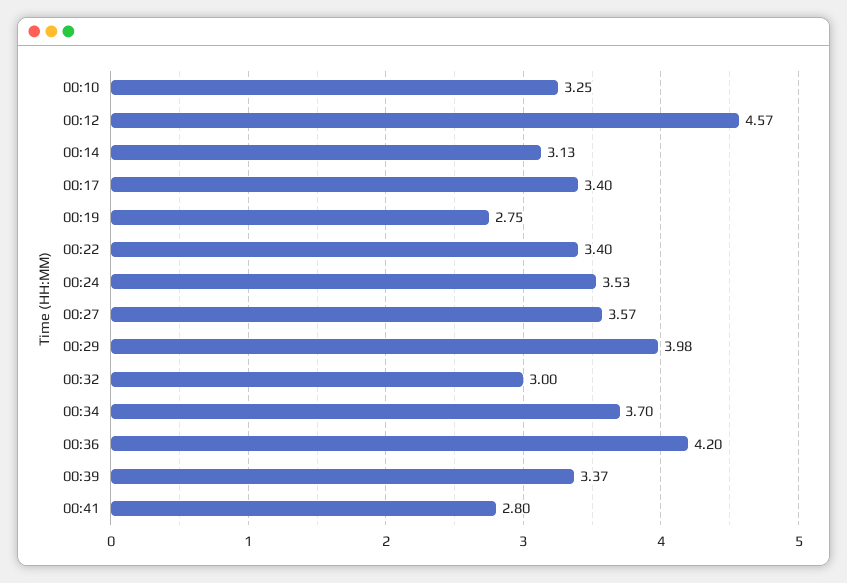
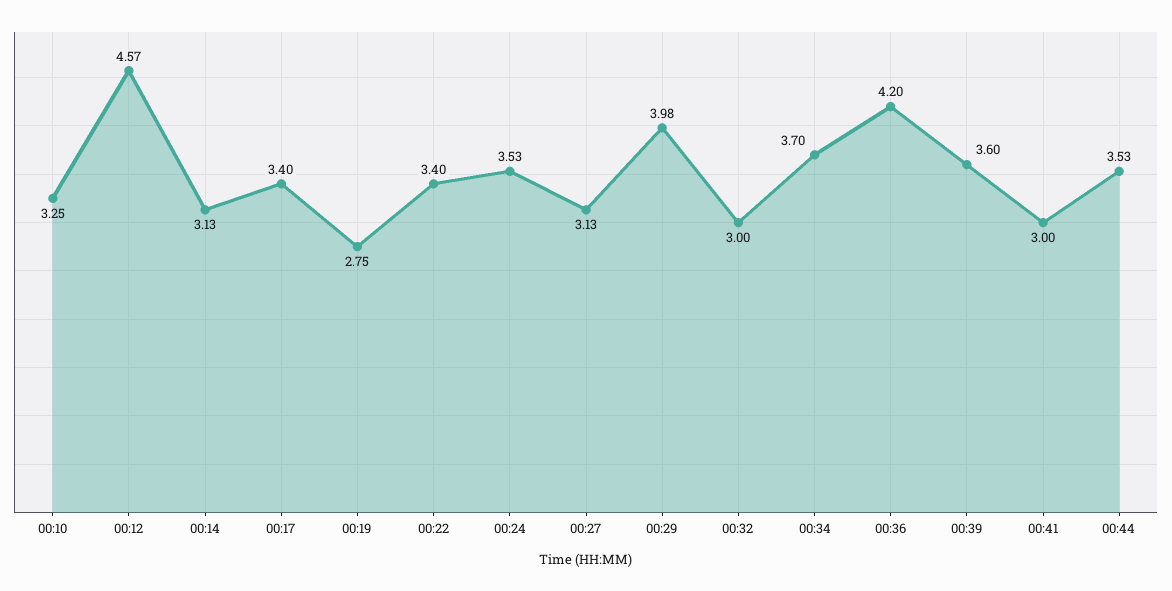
00:27: 3.57 -> 3.13
00:39: 3.37 -> 3.6
00:41: 2.8 -> 3
00:44: none -> 3.53

